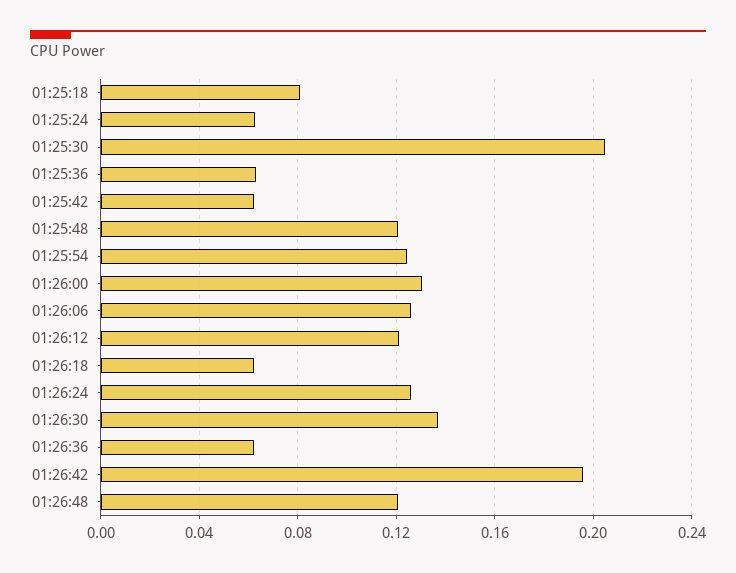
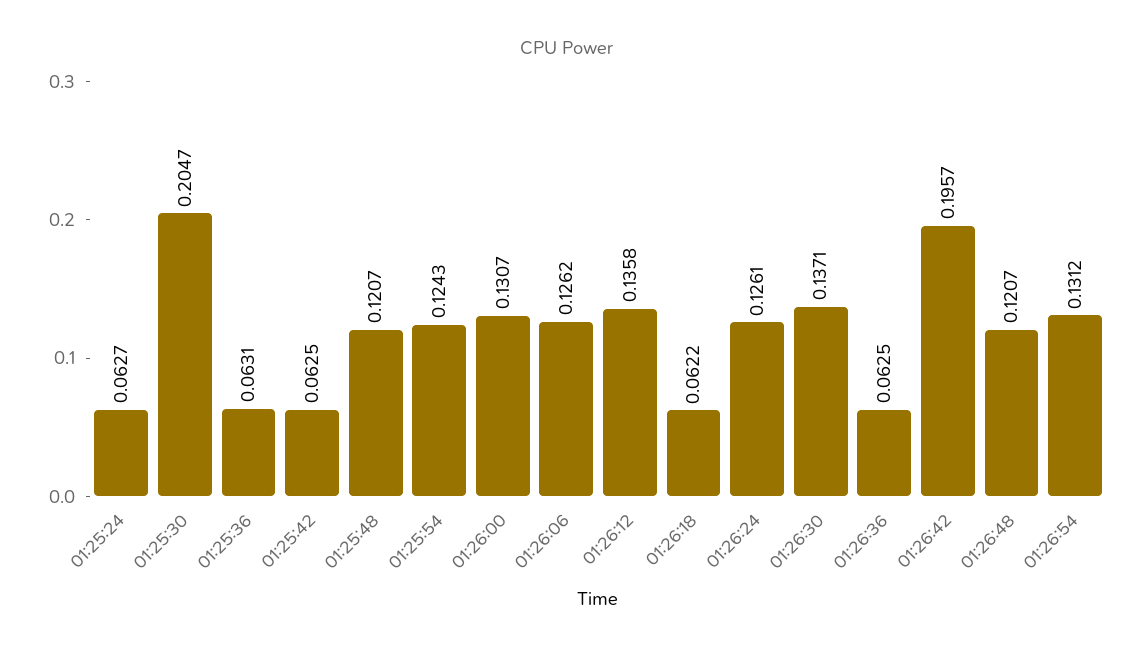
01:25:18: 0.08 -> none
01:26:12: 0.12 -> 0.1358
01:26:54: none -> 0.1312

